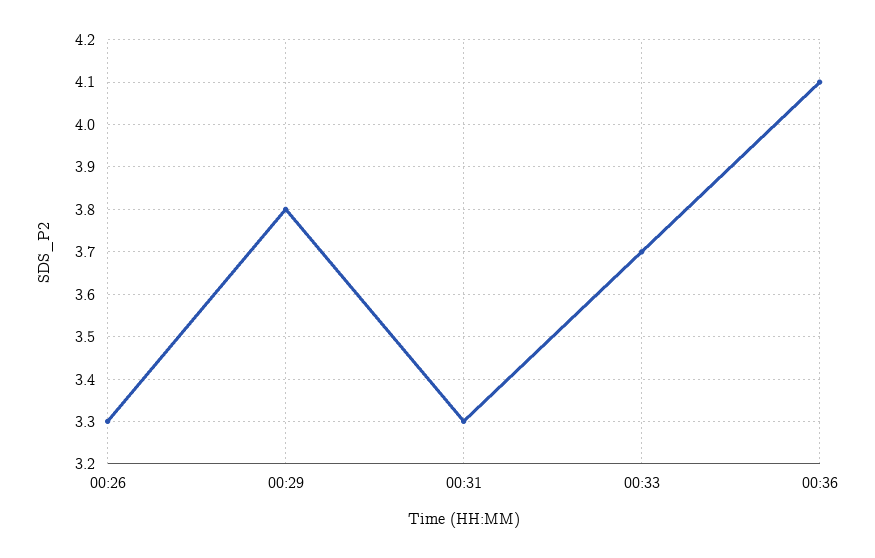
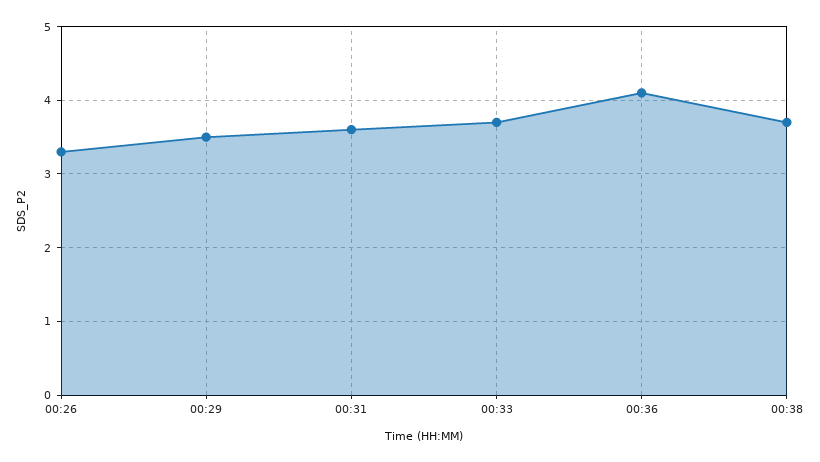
00:29: 3.8 -> 3.5
00:31: 3.3 -> 3.6
00:38: none -> 3.7

